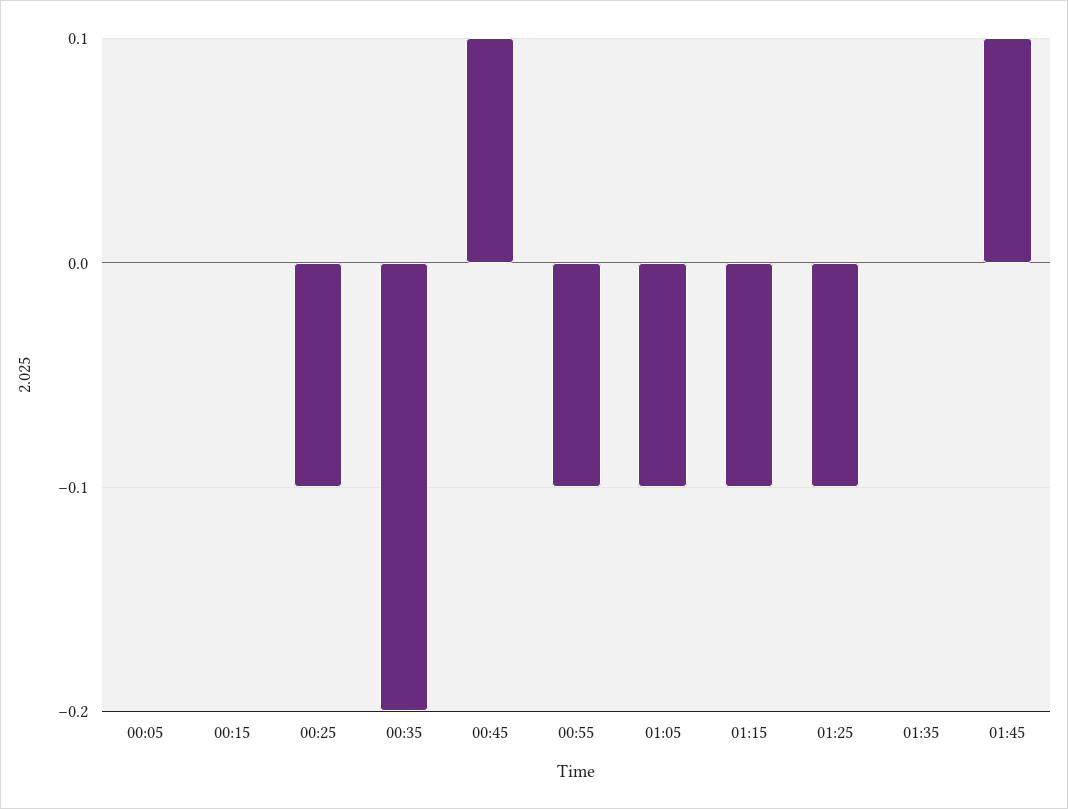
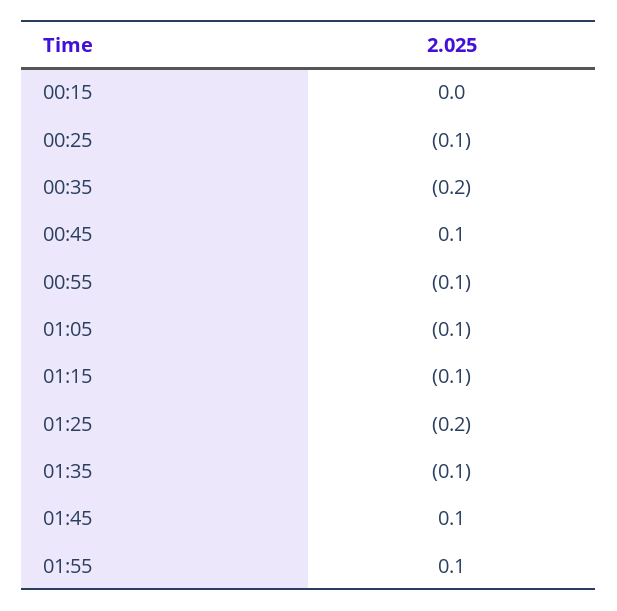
00:05: 0 -> none
01:25: -0.1 -> -0.2
01:35: 0 -> -0.1
01:55: none -> 0.1

